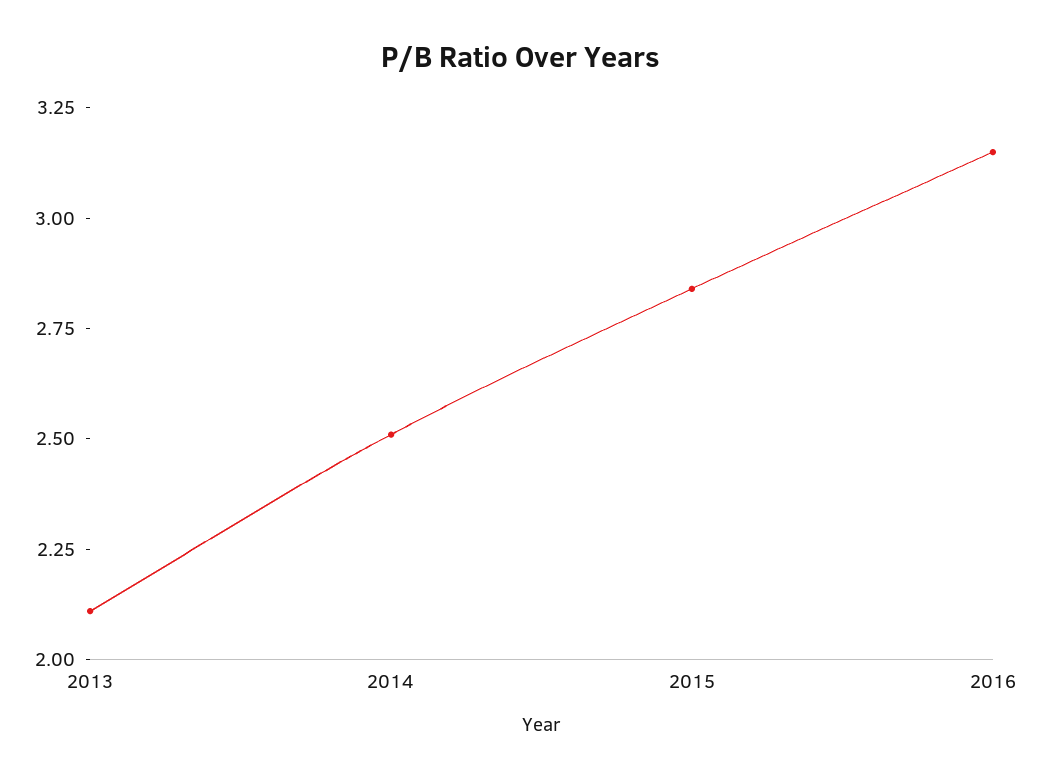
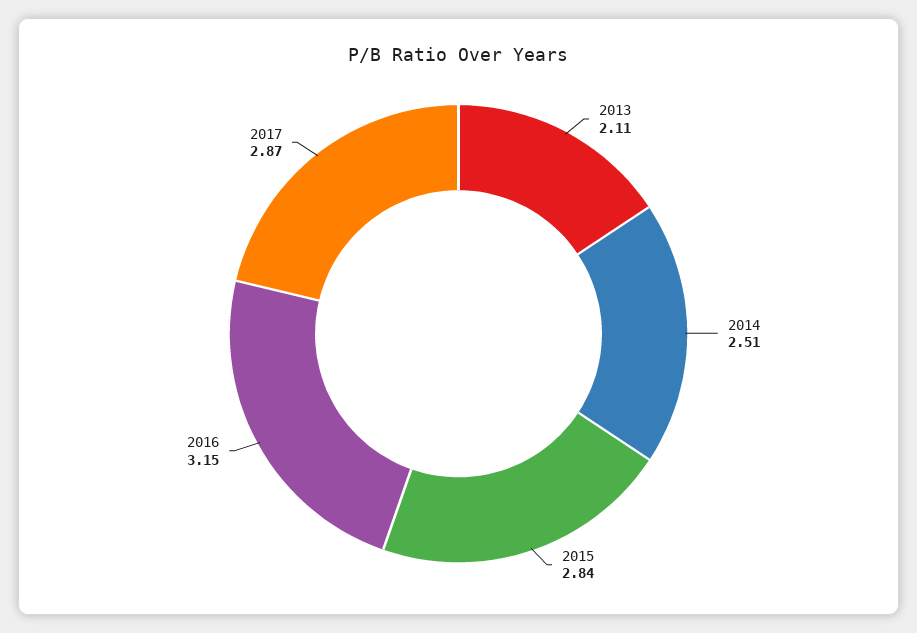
2017: none -> 2.87

